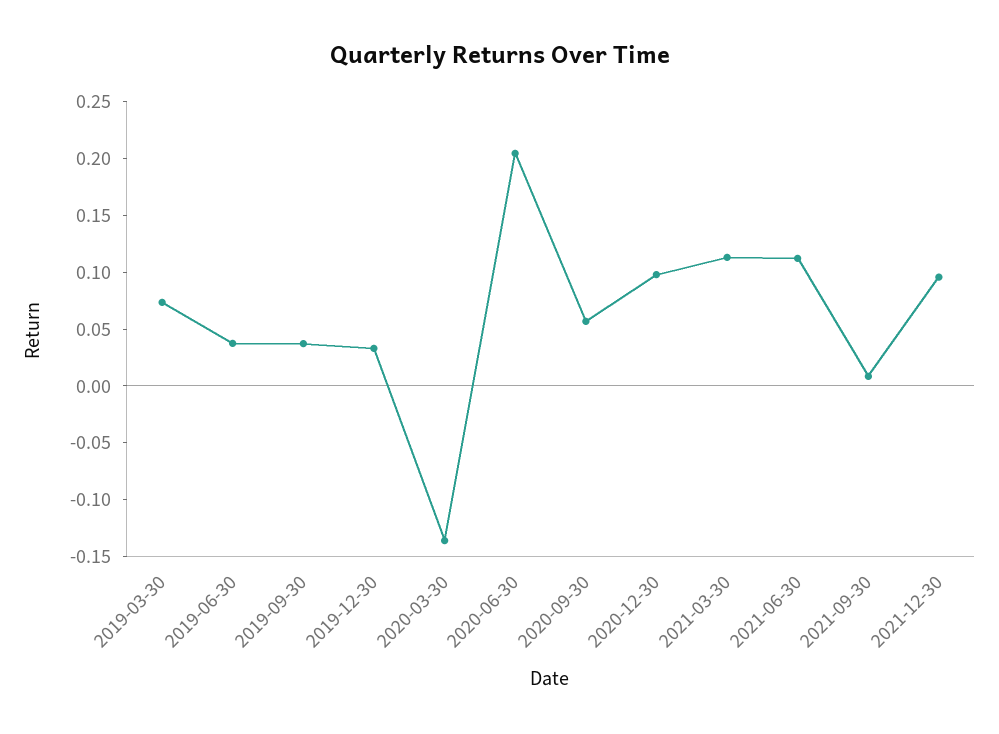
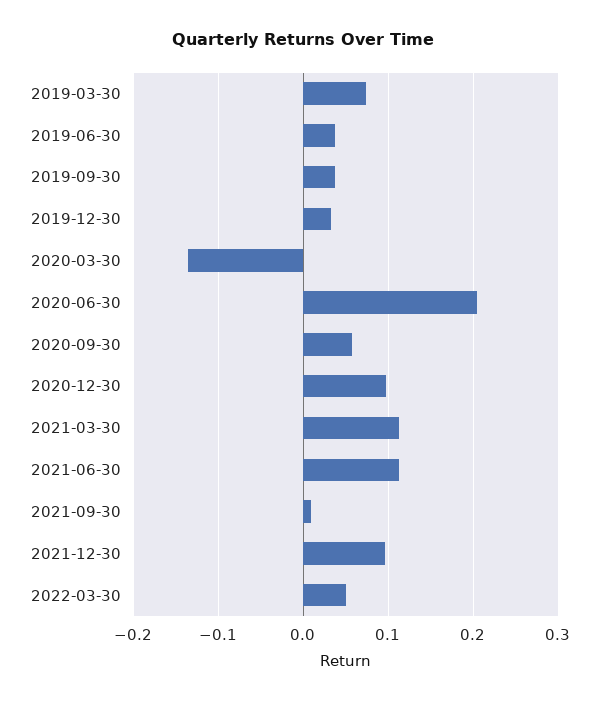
2022-03-30: none -> 0.05

